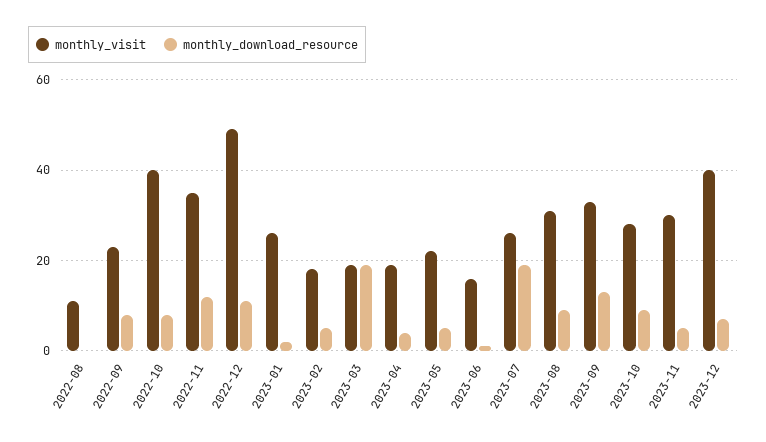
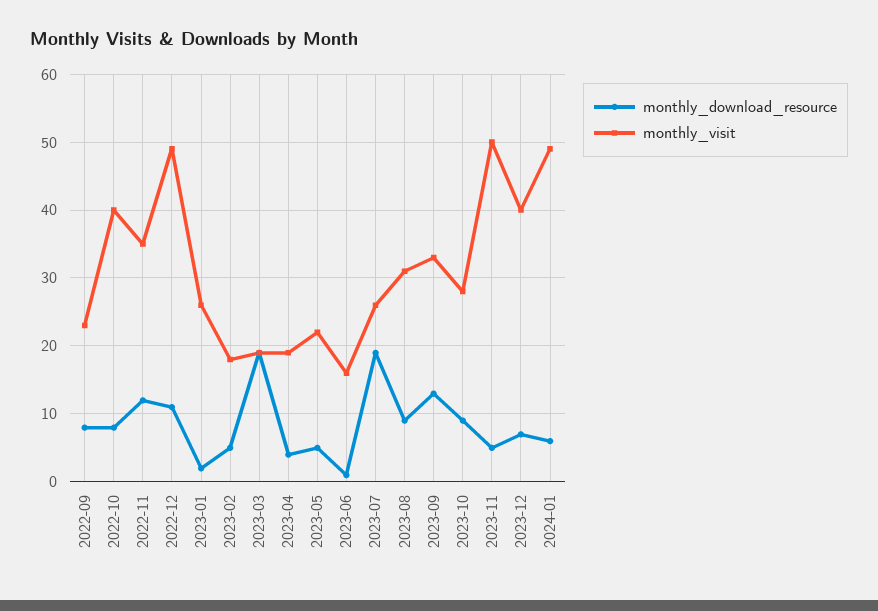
monthly_visit, 2022-08: 10 -> none
monthly_download_resource, 2022-08: 0 -> none
monthly_visit, 2023-11: 30 -> 50
monthly_download_resource, 2024-01: none -> 6
monthly_visit, 2024-01: none -> 49

